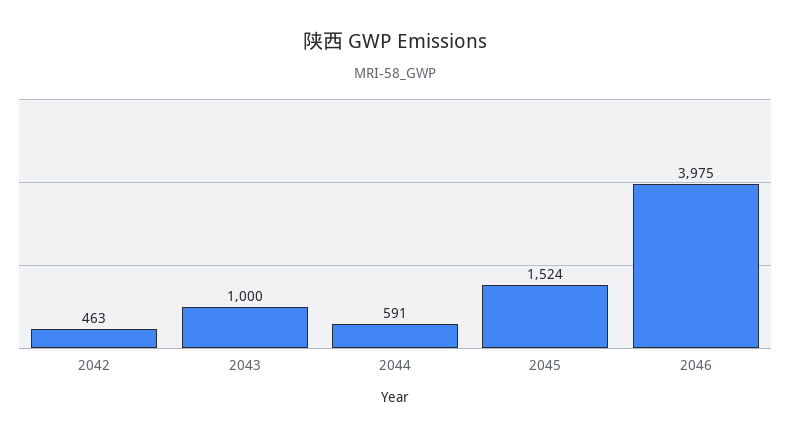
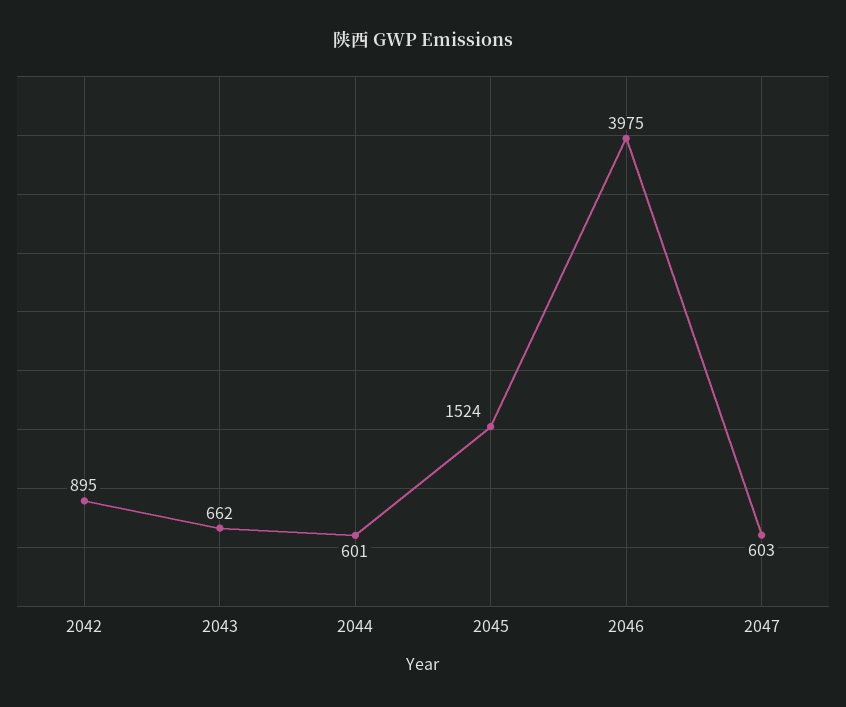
2042: 463 -> 895
2043: 1000 -> 662
2044: 591 -> 601
2047: none -> 603

